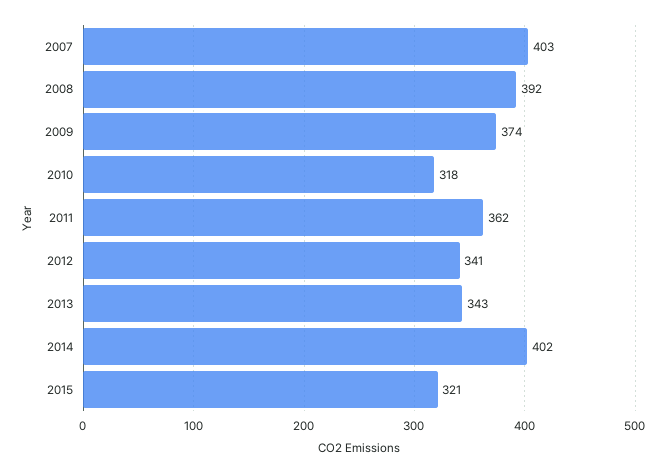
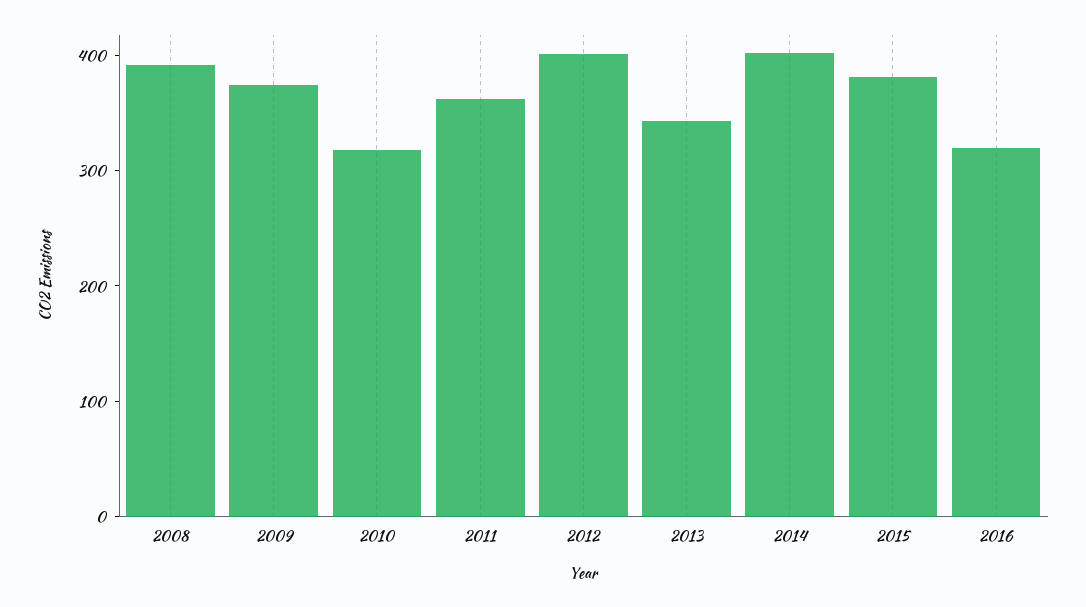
2007: 403 -> none
2012: 341 -> 400
2015: 321 -> 380
2016: none -> 320

